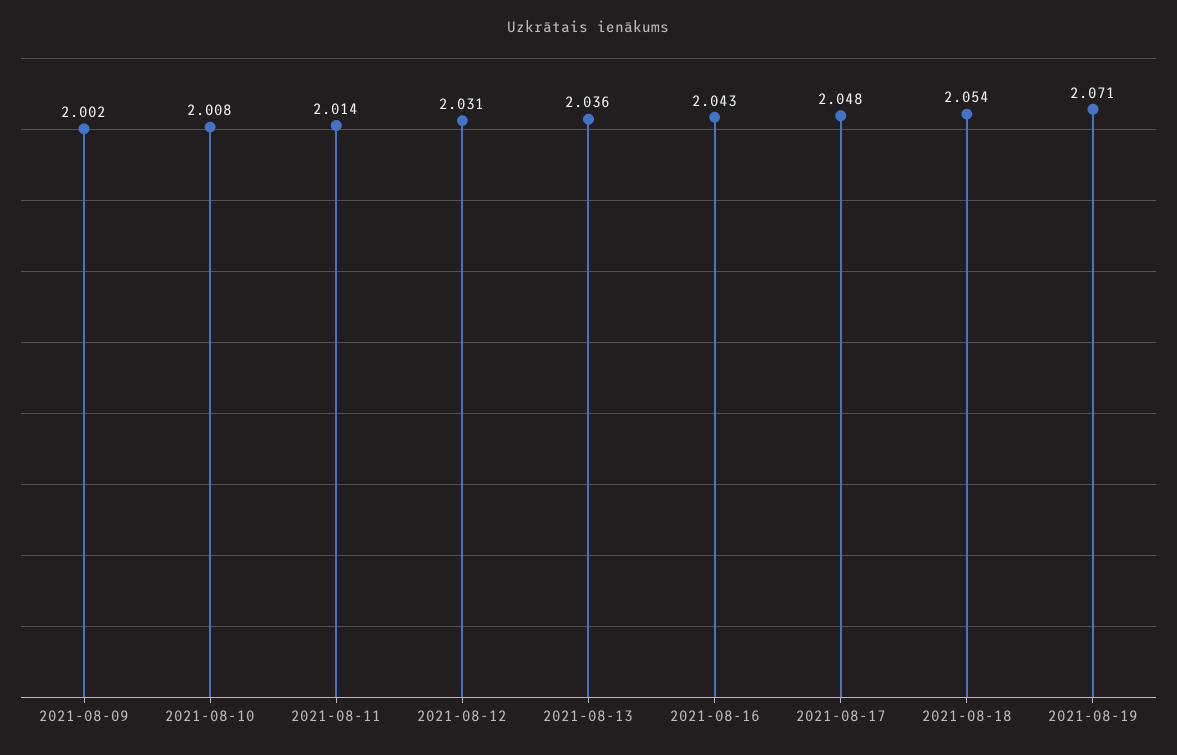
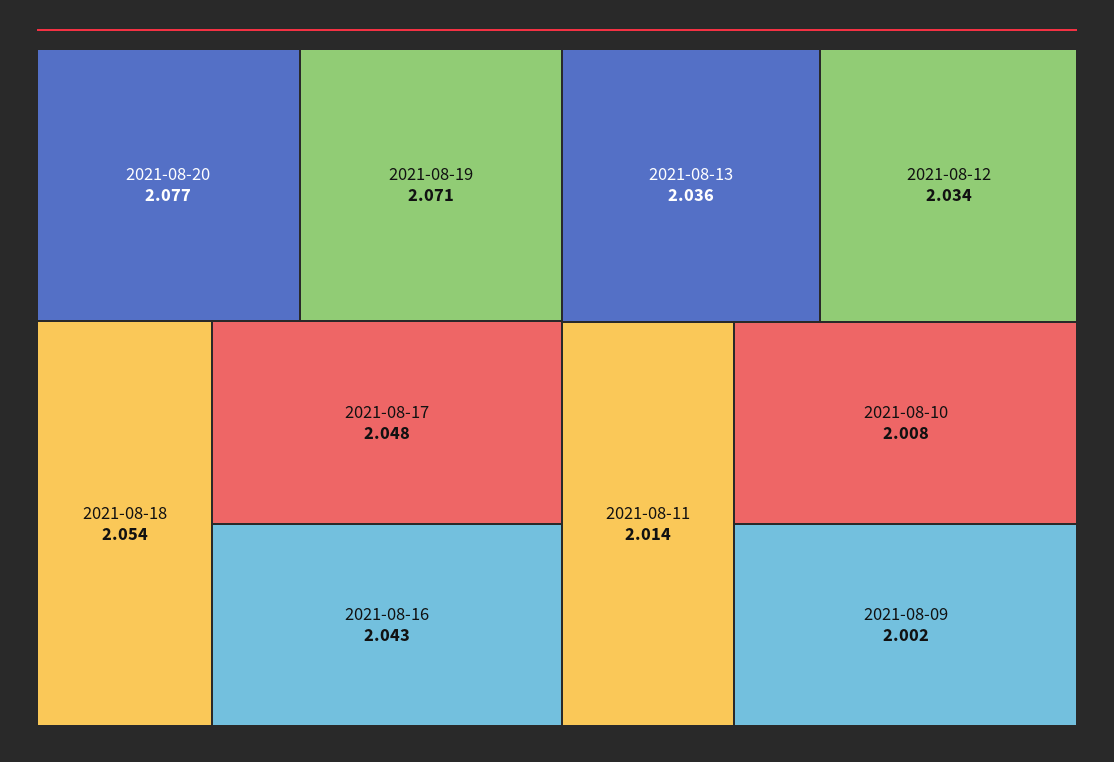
2021-08-12: 2.031 -> 2.034
2021-08-20: none -> 2.077

